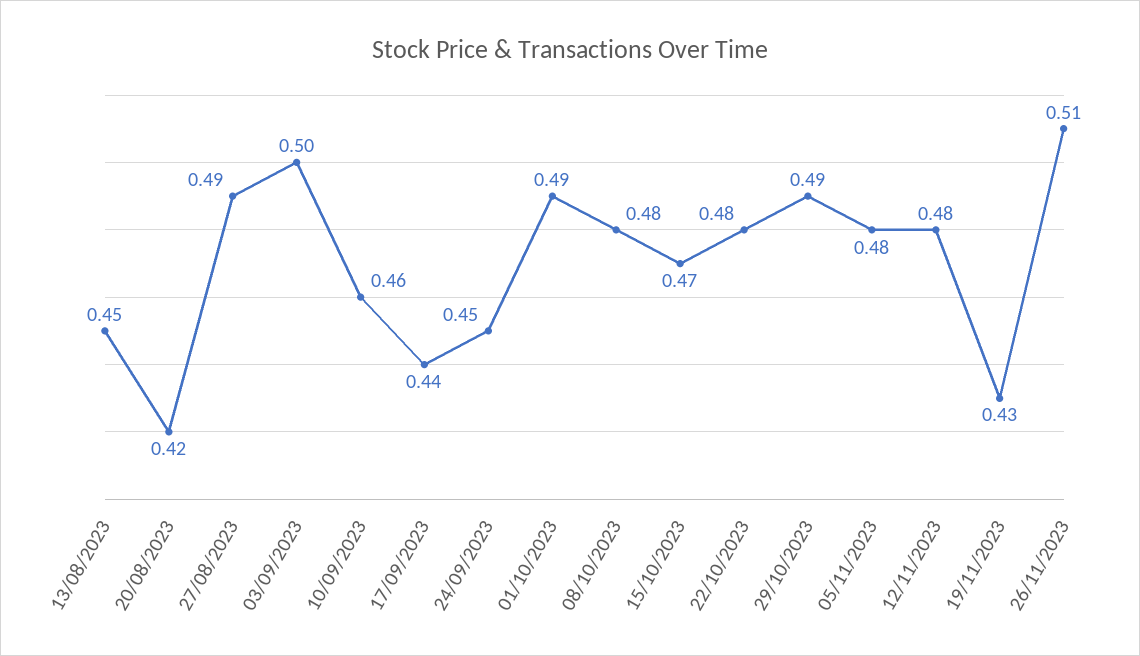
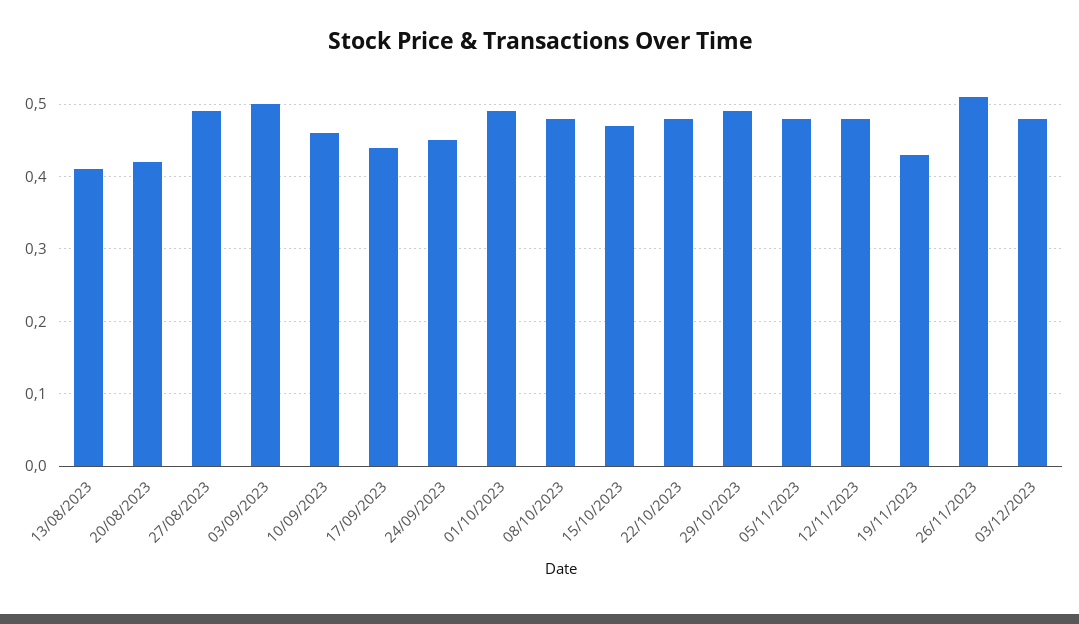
13/08/2023: 0.45 -> 0.41
03/12/2023: none -> 0.48

